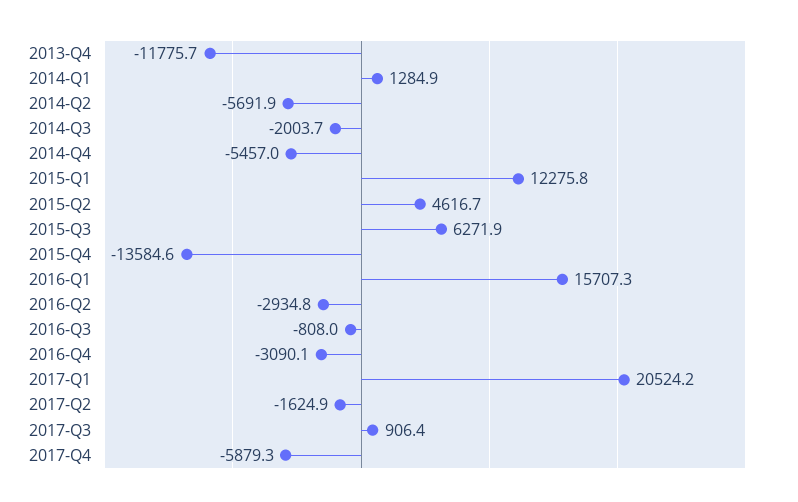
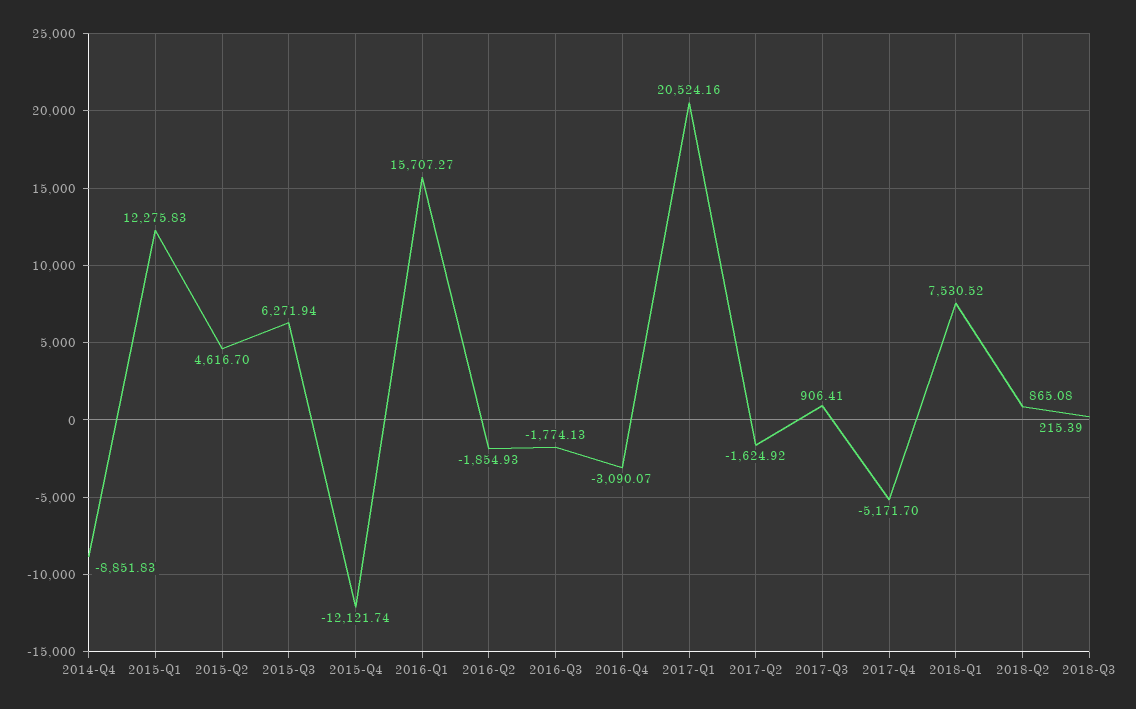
2013-Q4: -11775.7 -> none
2014-Q1: 1284.9 -> none
2014-Q2: -5691.9 -> none
2014-Q3: -2003.7 -> none
2014-Q4: -5457 -> -8851.83
2015-Q4: -13584.6 -> -12121.74
2016-Q2: -2934.8 -> -1854.93
2016-Q3: -808 -> -1774.13
2017-Q4: -5879.3 -> -5171.7
2018-Q1: none -> 7530.52
2018-Q2: none -> 865.08
2018-Q3: none -> 215.39

